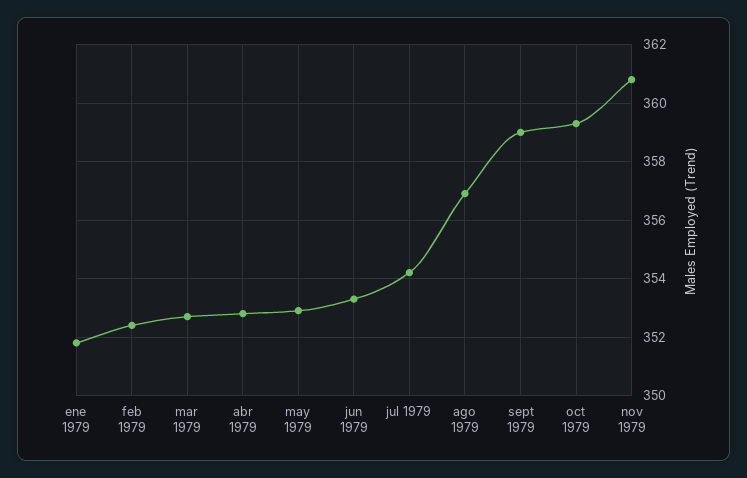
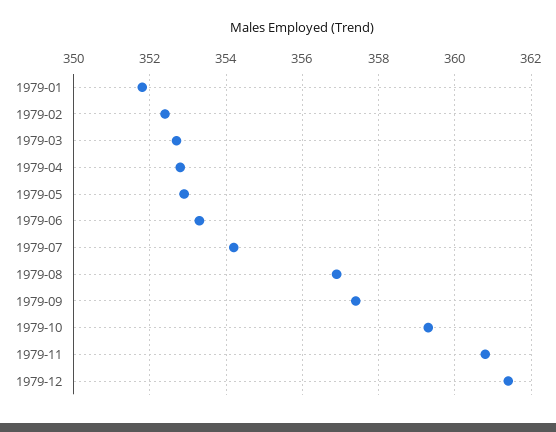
sept 1979: 359 -> 357.5
1979-12: none -> 361.5

